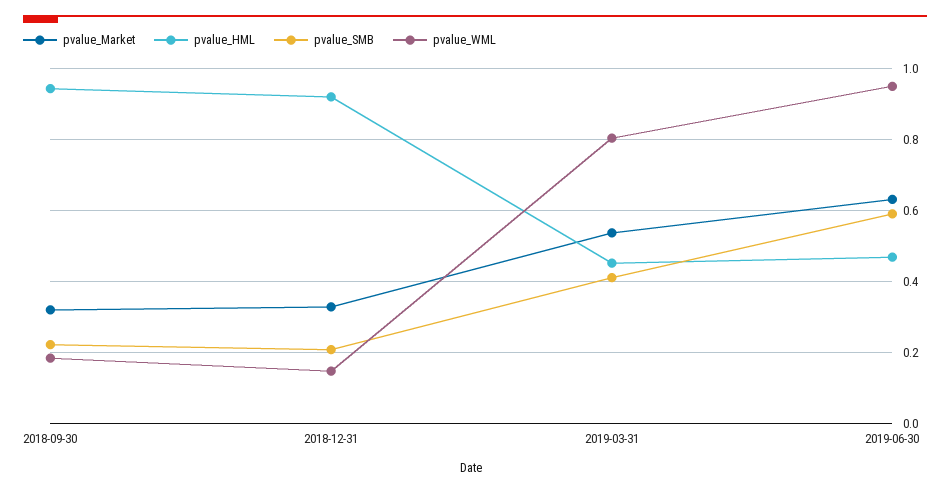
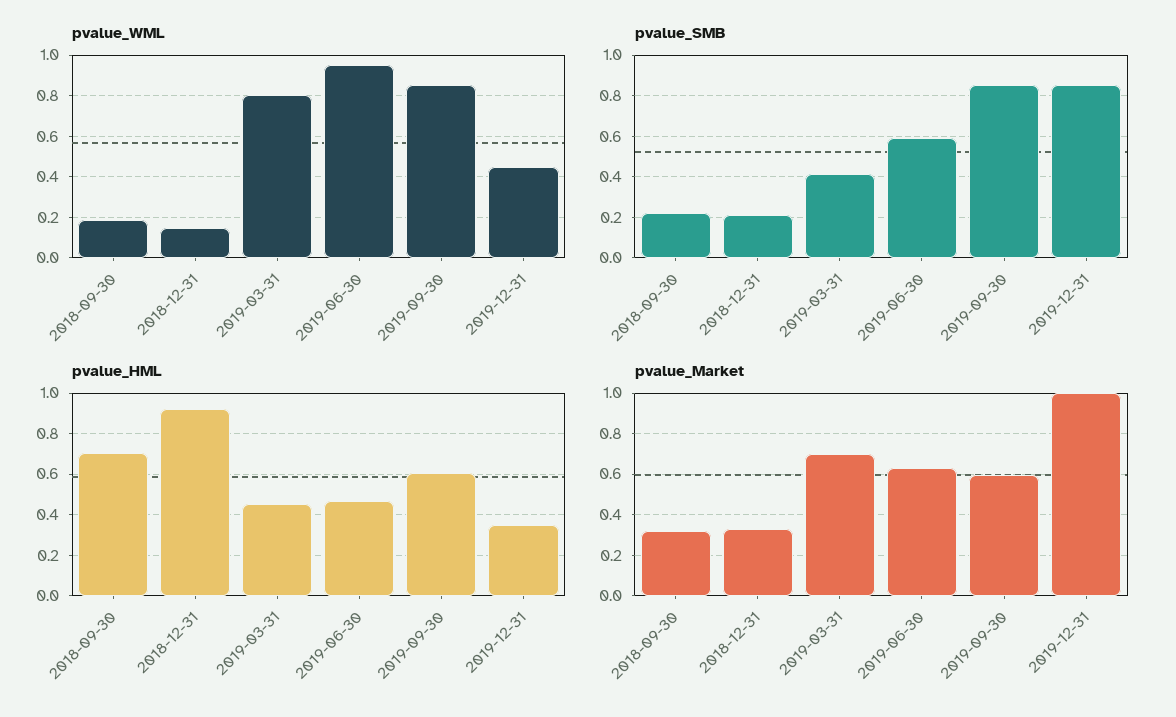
pvalue_HML, 2018-09-30: 0.94 -> 0.7
pvalue_Market, 2019-03-31: 0.54 -> 0.7
pvalue_WML, 2019-09-30: none -> 0.85
pvalue_WML, 2019-12-31: none -> 0.45
pvalue_SMB, 2019-09-30: none -> 0.85
pvalue_SMB, 2019-12-31: none -> 0.85
pvalue_HML, 2019-09-30: none -> 0.6
pvalue_HML, 2019-12-31: none -> 0.35
pvalue_Market, 2019-09-30: none -> 0.6
pvalue_Market, 2019-12-31: none -> 1

